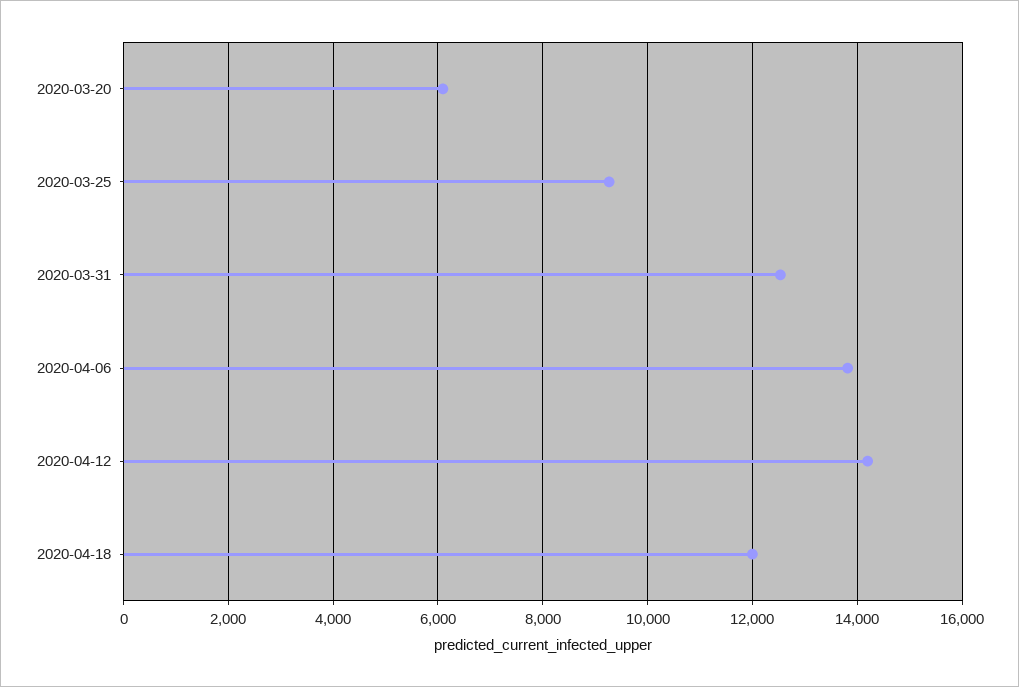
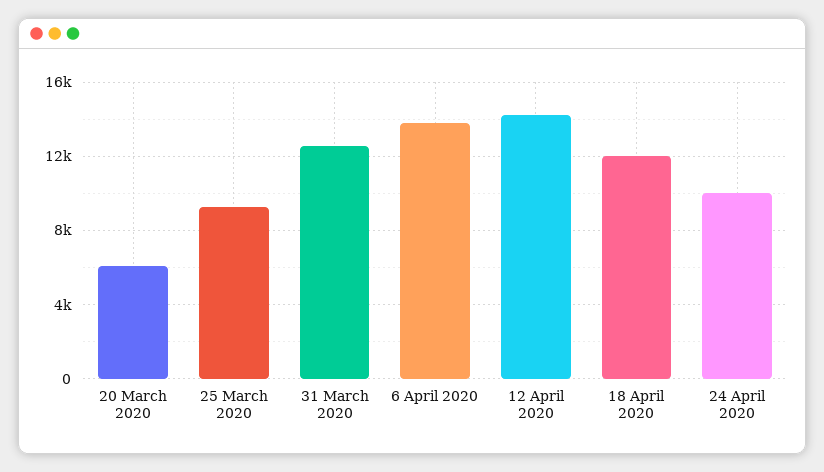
24 April 2020: none -> 10000

